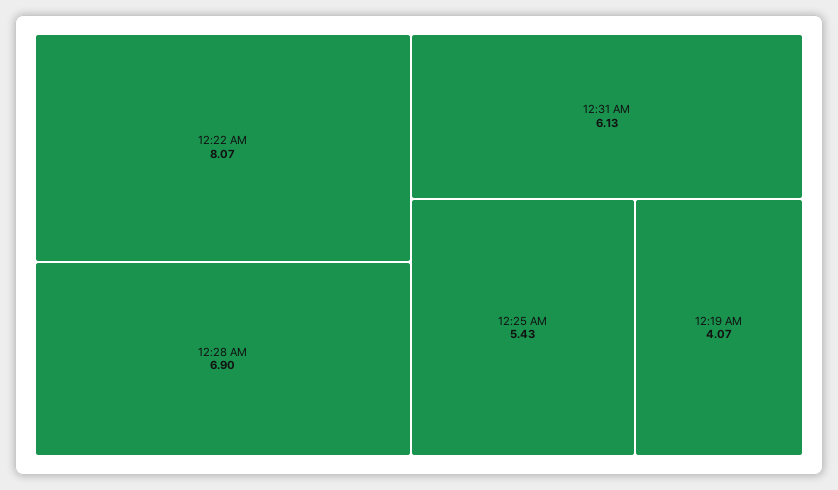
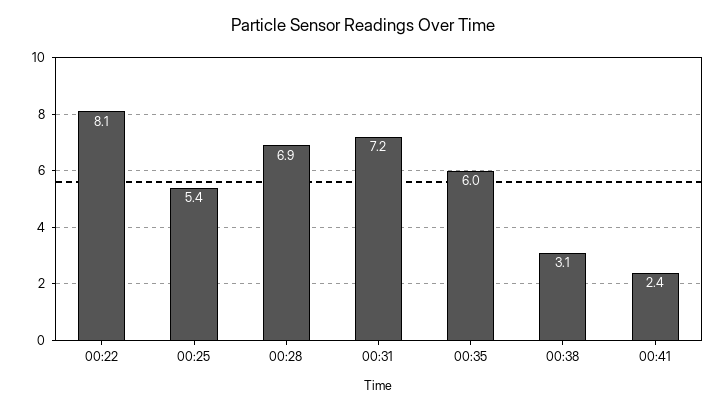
12:31 AM: 6.13 -> 7.2
12:19 AM: 4.07 -> none
00:35: none -> 6
00:38: none -> 3.1
00:41: none -> 2.4

